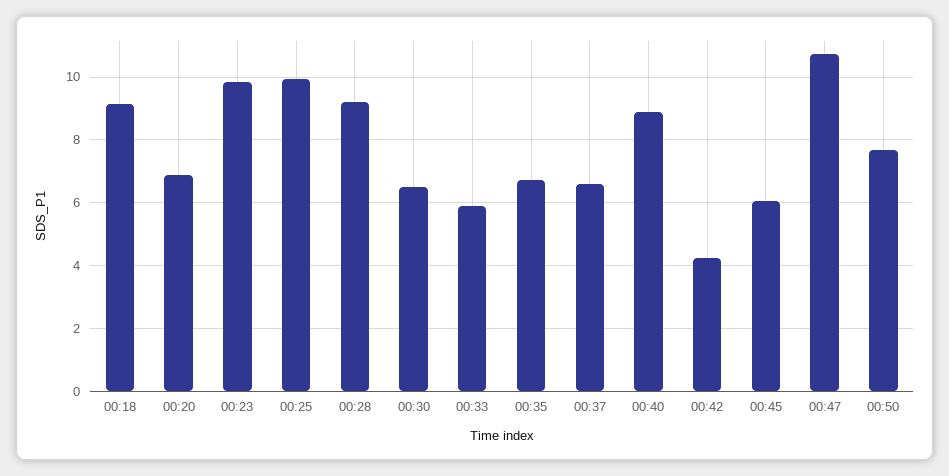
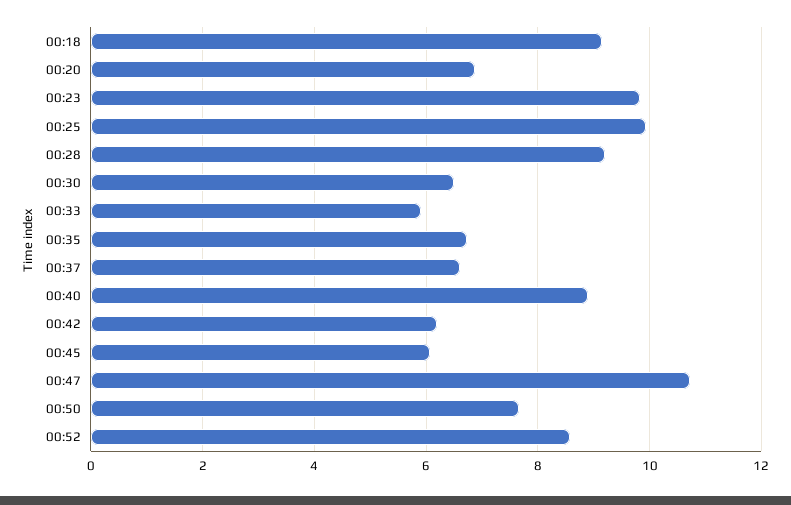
00:42: 4.2 -> 6.2
00:52: none -> 8.6

